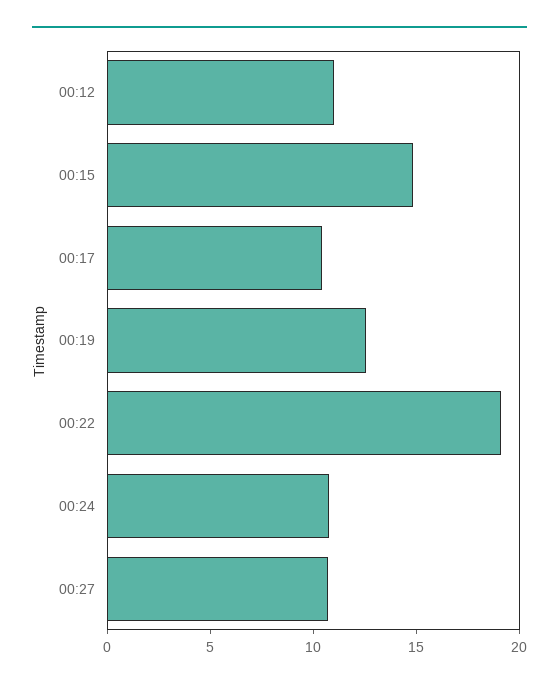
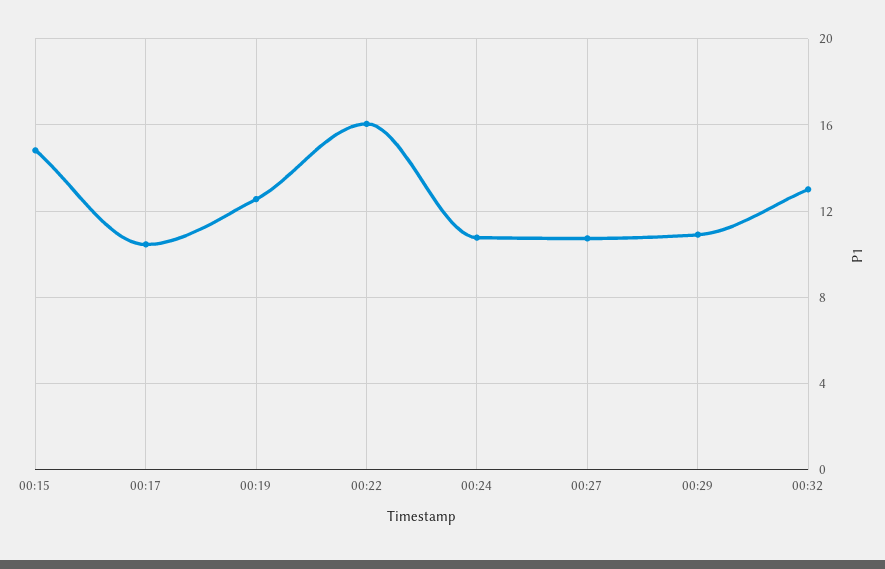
00:12: 11 -> none
00:22: 19 -> 16
00:29: none -> 11
00:32: none -> 13

